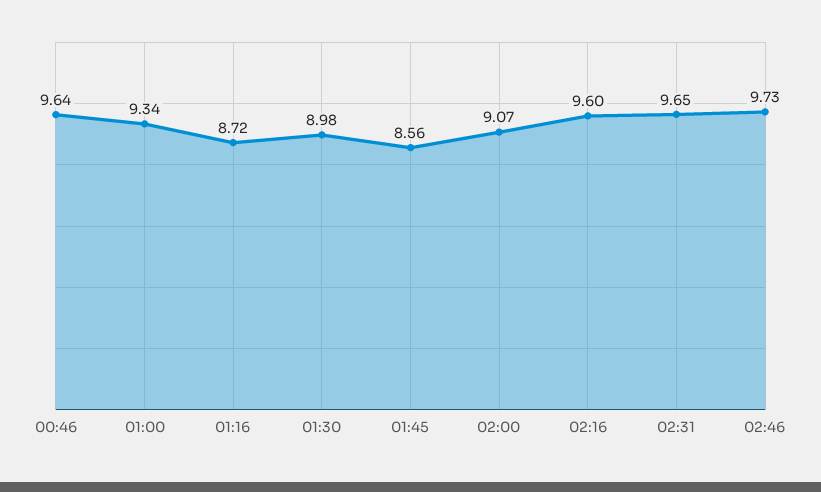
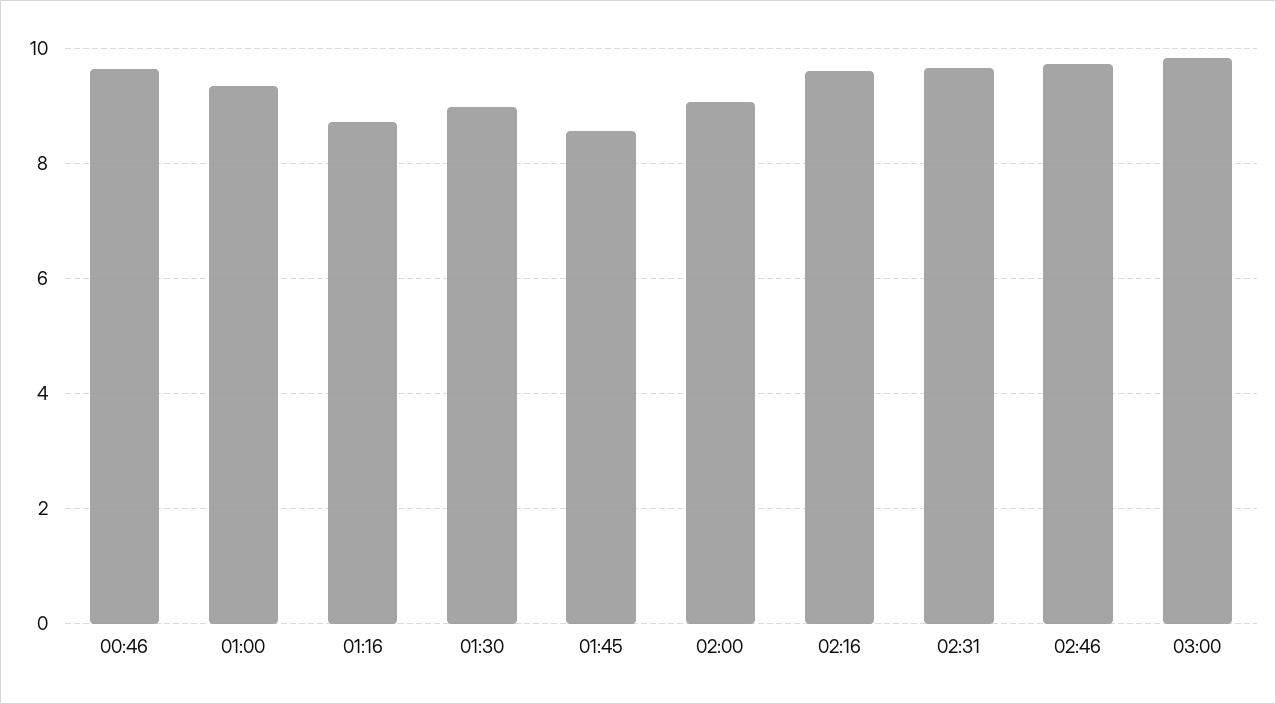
03:00: none -> 9.8

